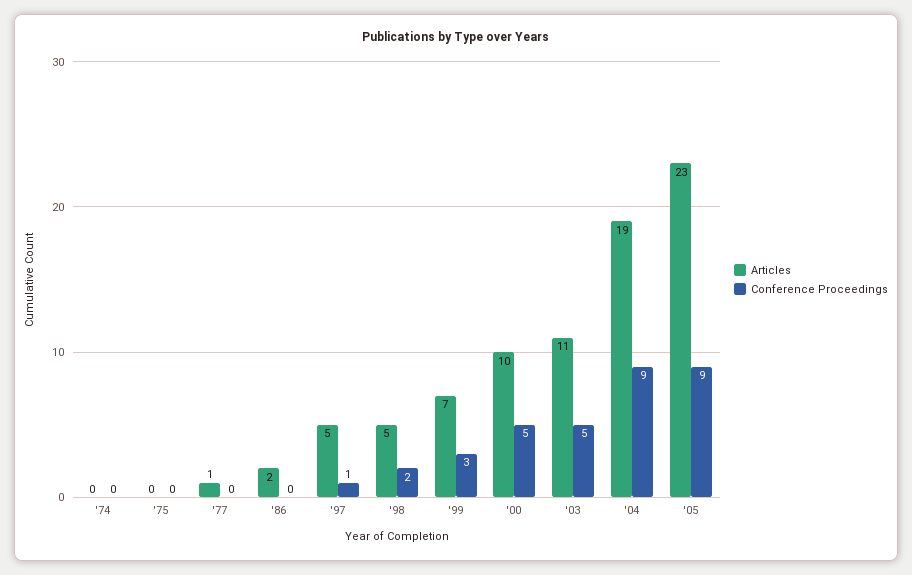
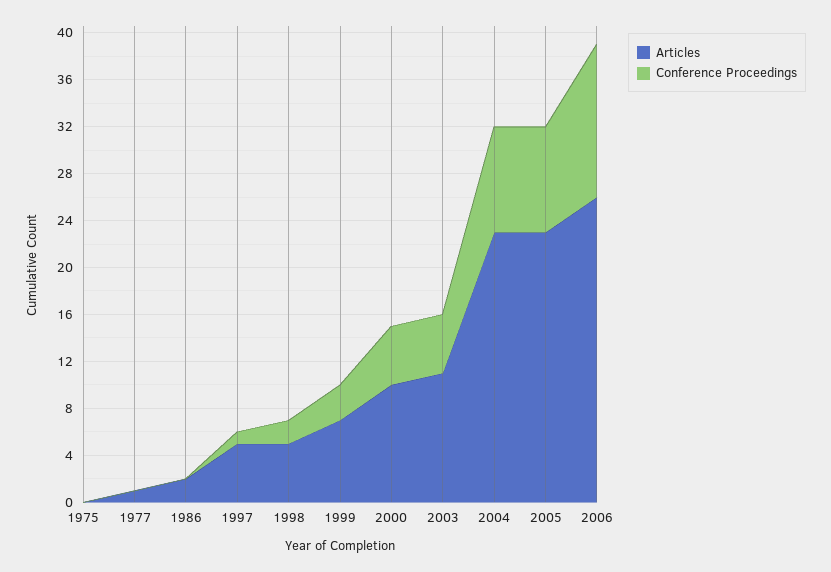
Articles, '74: 0 -> none
Conference Proceedings, '74: 0 -> none
Articles, '04: 19 -> 23
Articles, 2006: none -> 26
Conference Proceedings, 2006: none -> 13

